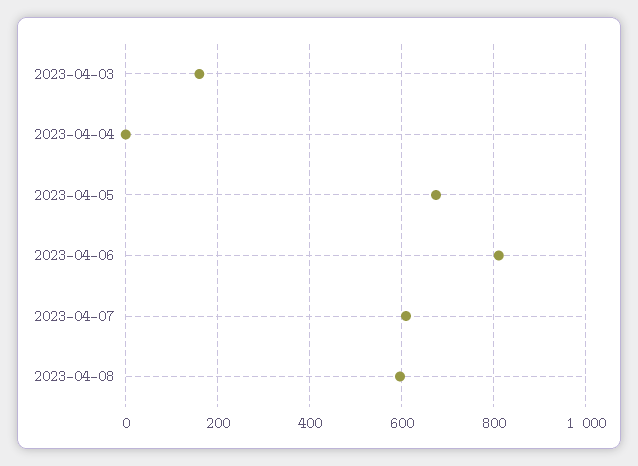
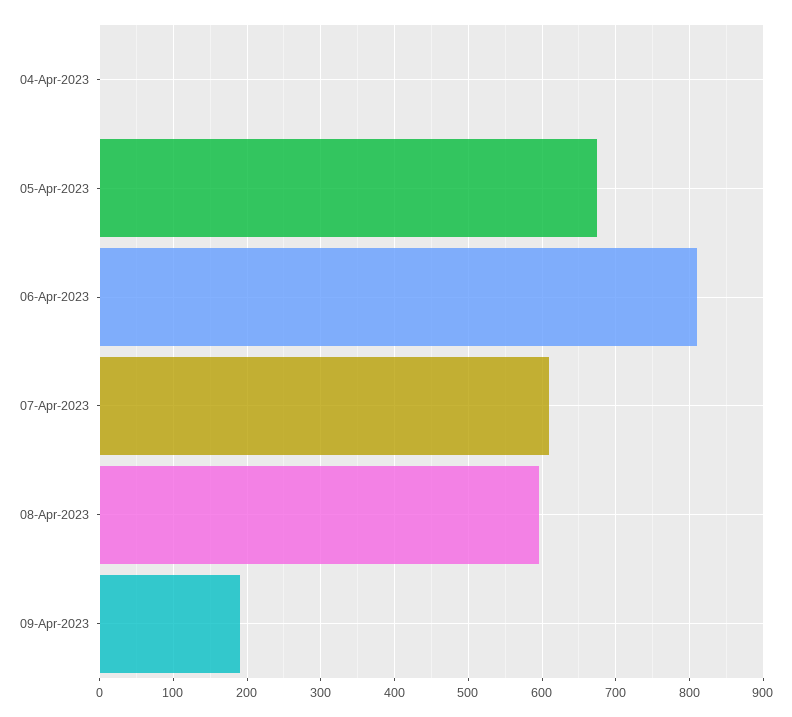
2023-04-03: 160 -> none
09-Apr-2023: none -> 190

